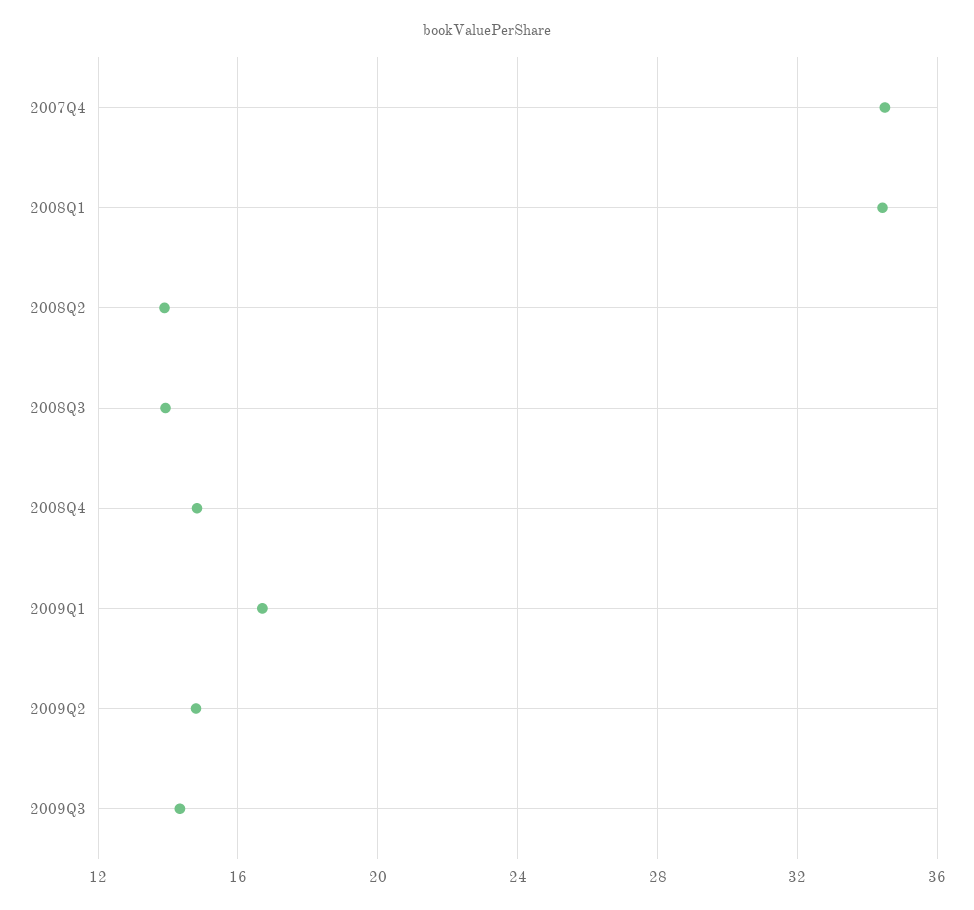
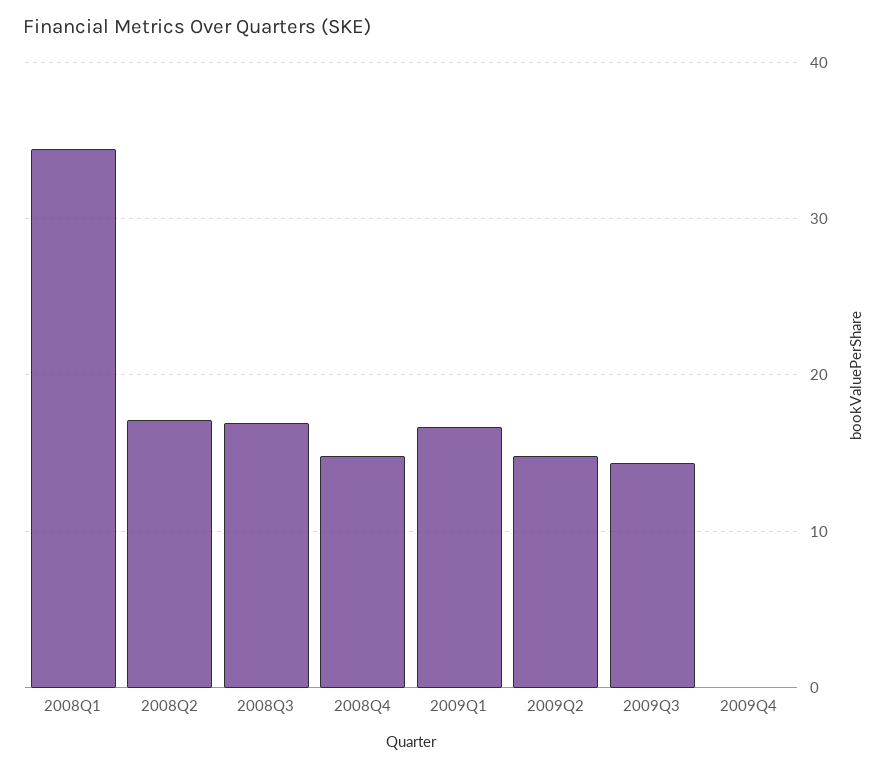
2007Q4: 34.5 -> none
2008Q2: 14 -> 17
2008Q3: 14 -> 17
2009Q4: none -> 0

